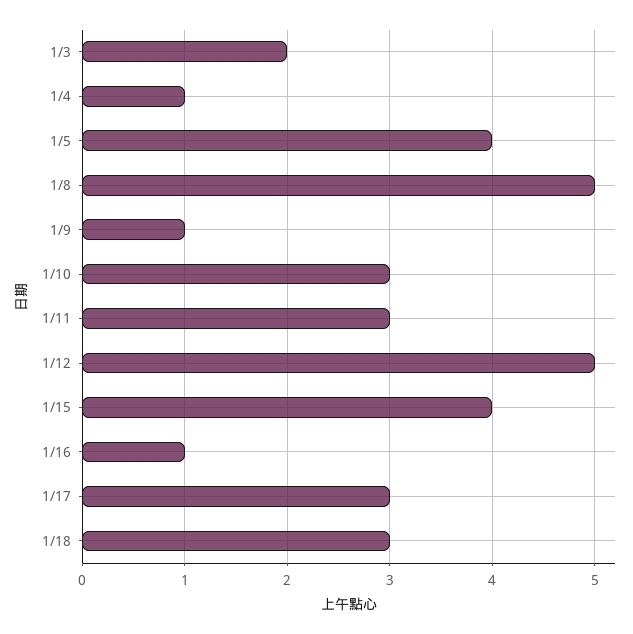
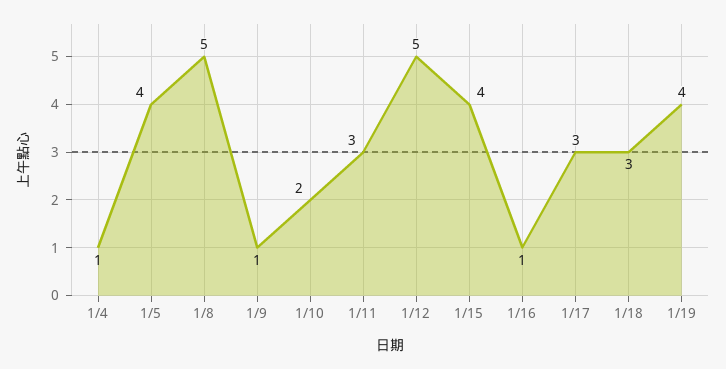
1/3: 2 -> none
1/10: 3 -> 2
1/19: none -> 4

